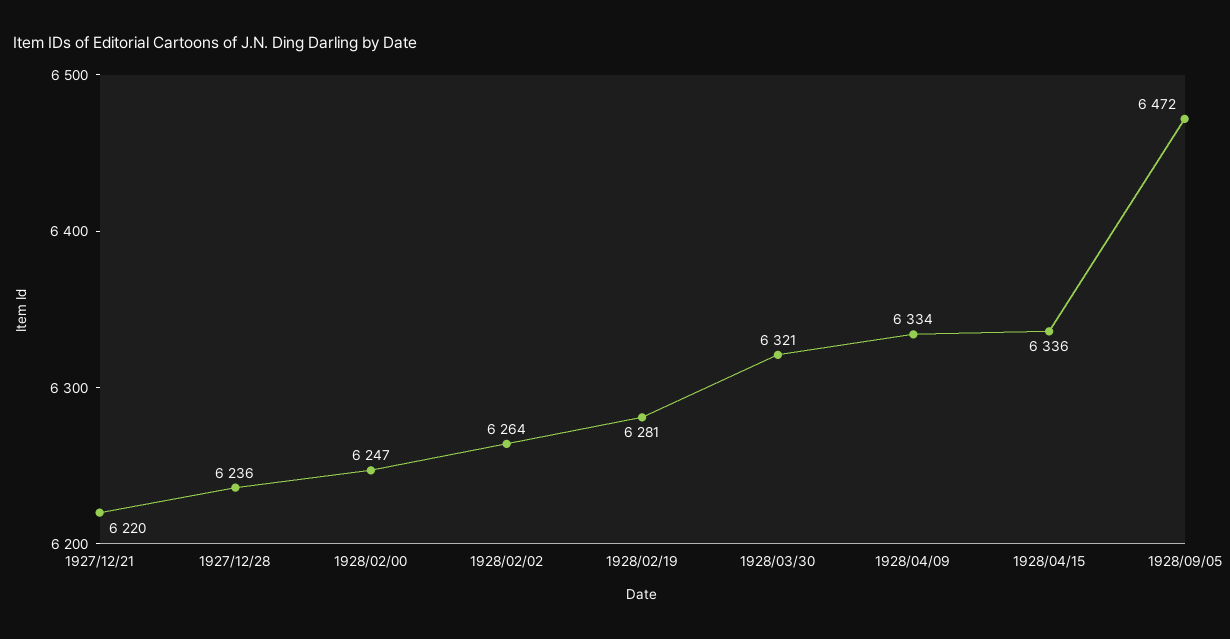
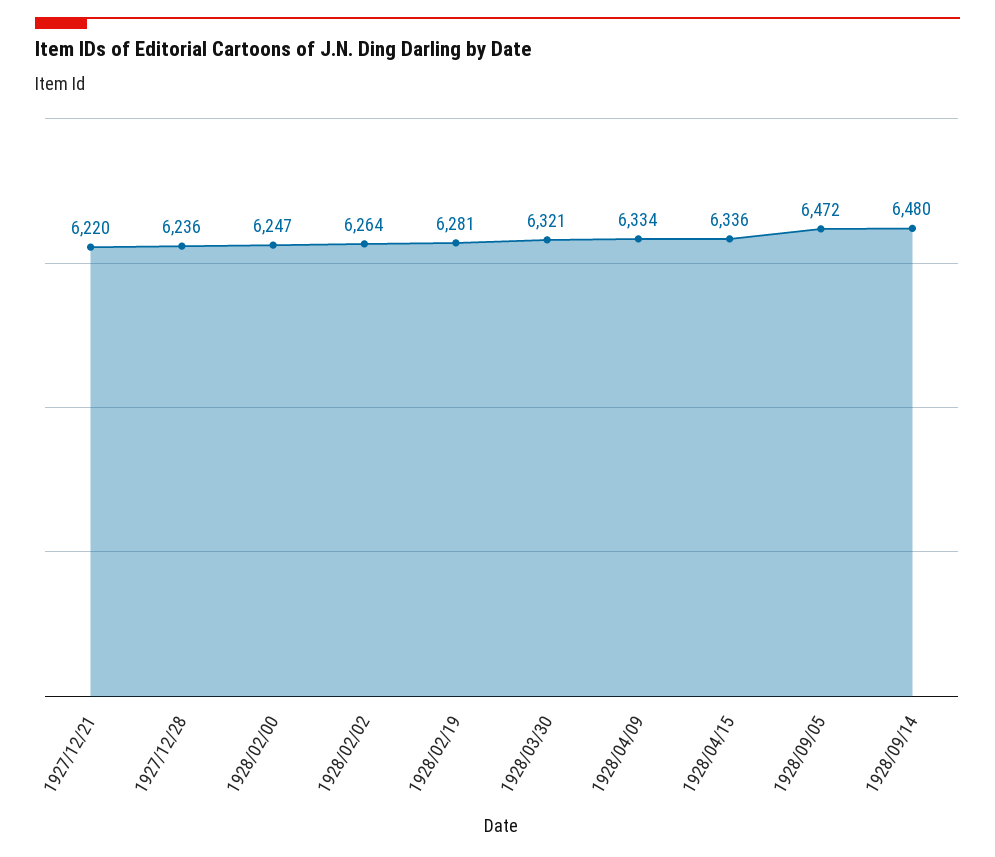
1928/09/14: none -> 6480

